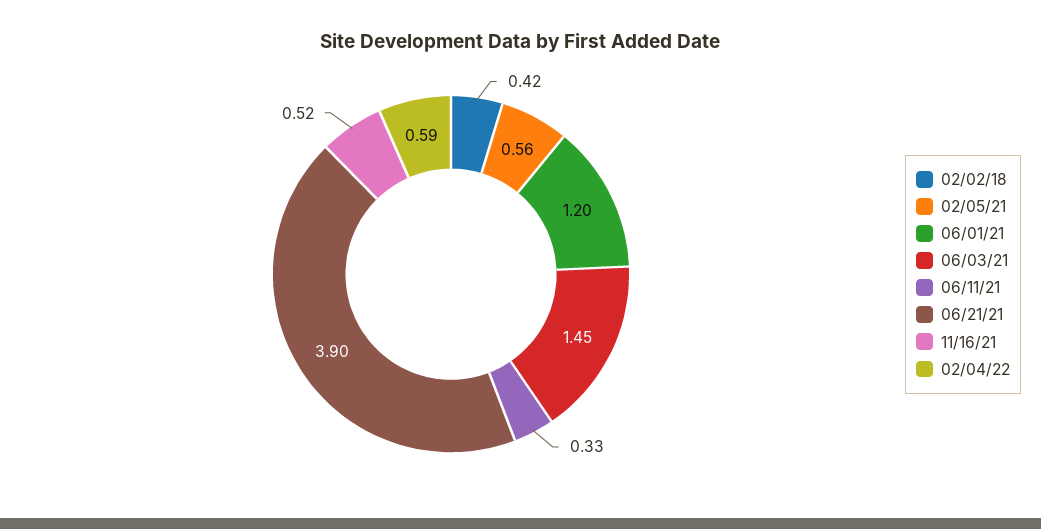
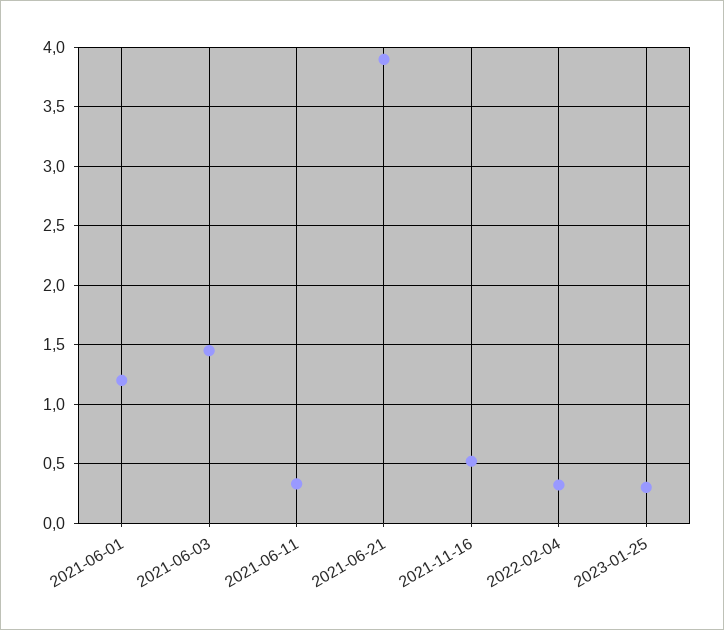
02/02/18: 0.42 -> none
02/05/21: 0.56 -> none
02/04/22: 0.59 -> 0.3
2023-01-25: none -> 0.3

